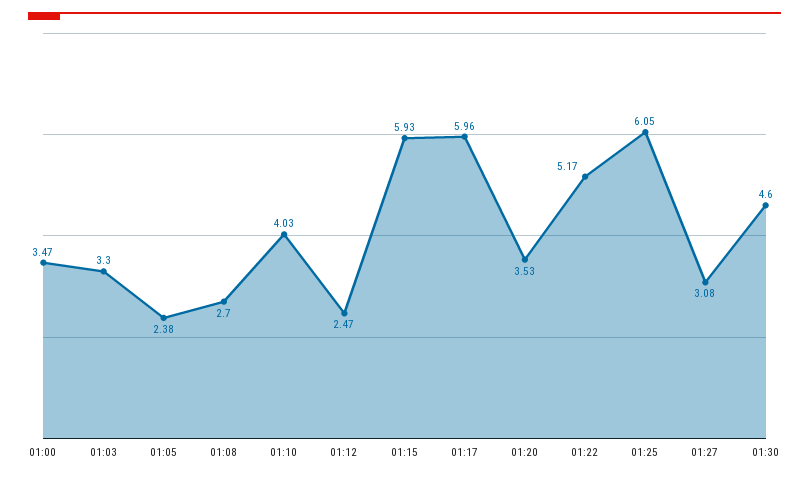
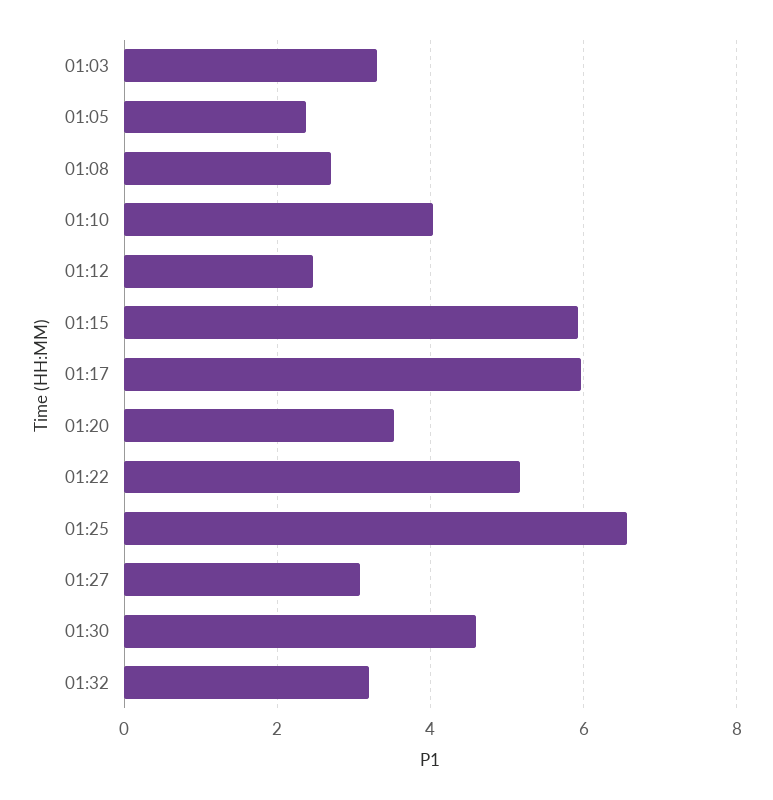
01:00: 3.47 -> none
01:25: 6.05 -> 6.6
01:32: none -> 3.2

